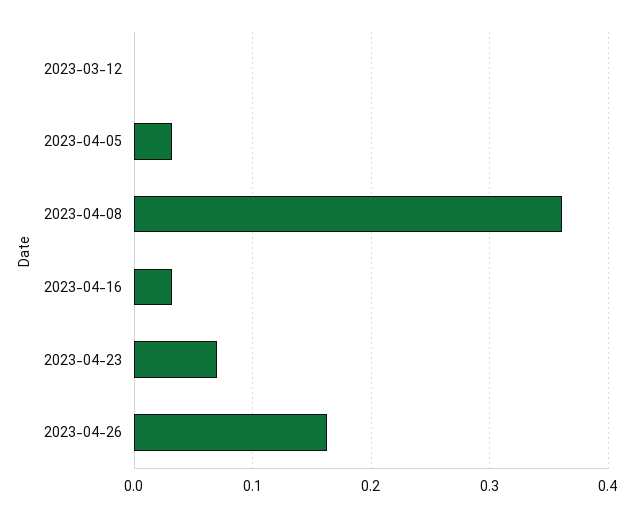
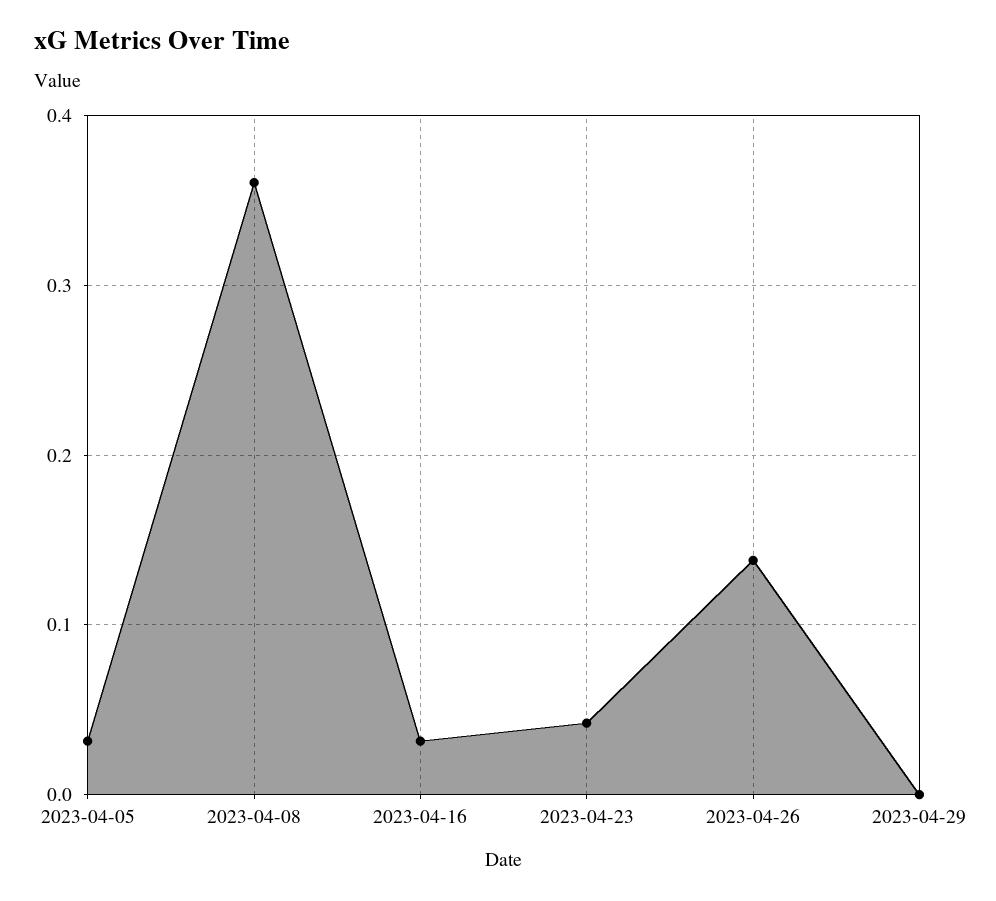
2023-03-12: 0 -> none
2023-04-23: 0.07 -> 0.04
2023-04-26: 0.16 -> 0.14
2023-04-29: none -> 0

